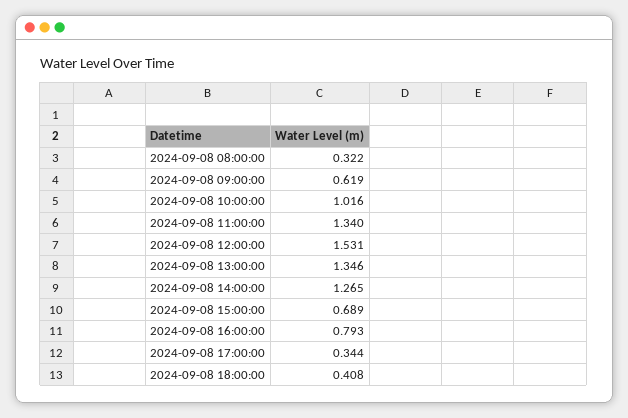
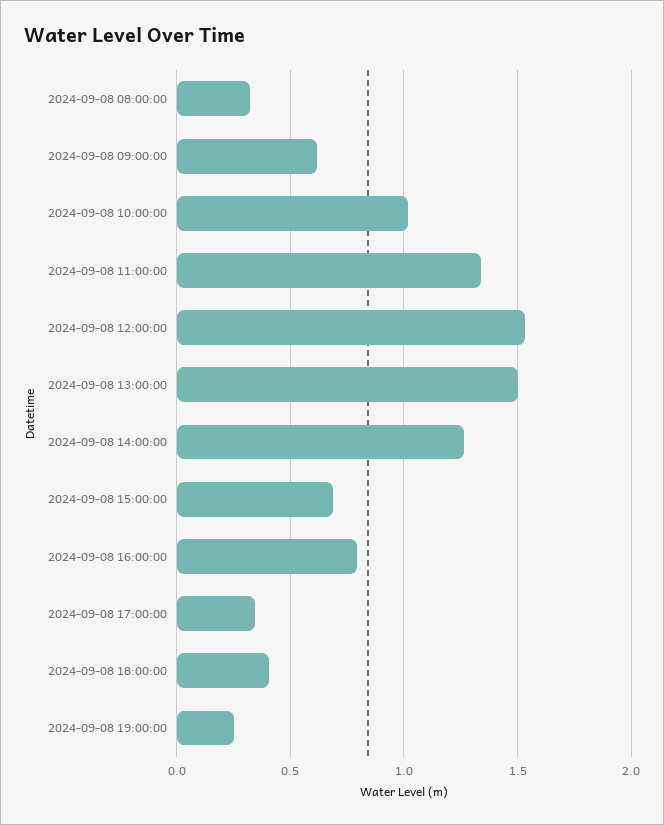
2024-09-08 13:00:00: 1.346 -> 1.5
2024-09-08 19:00:00: none -> 0.25

